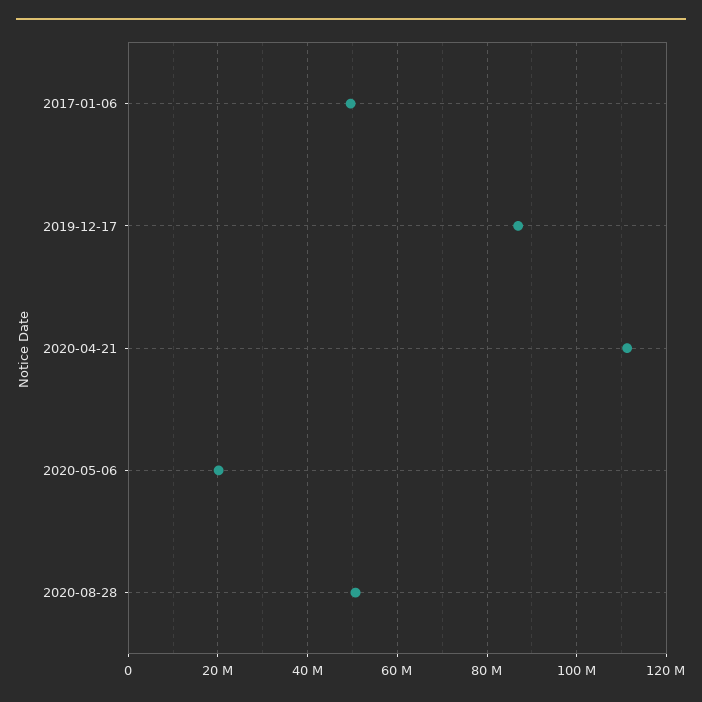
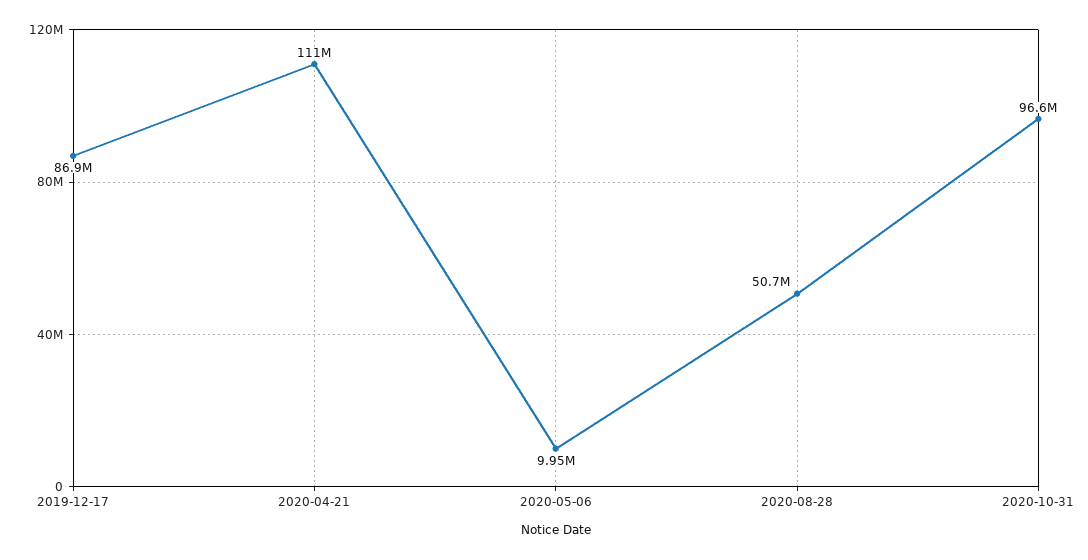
2017-01-06: 50000000 -> none
2020-05-06: 20000000 -> 9950000
2020-10-31: none -> 96600000

